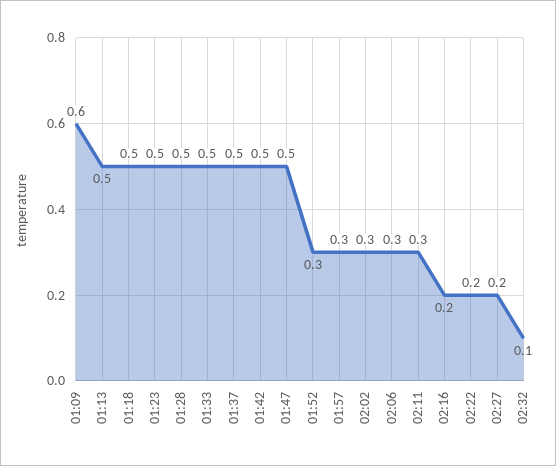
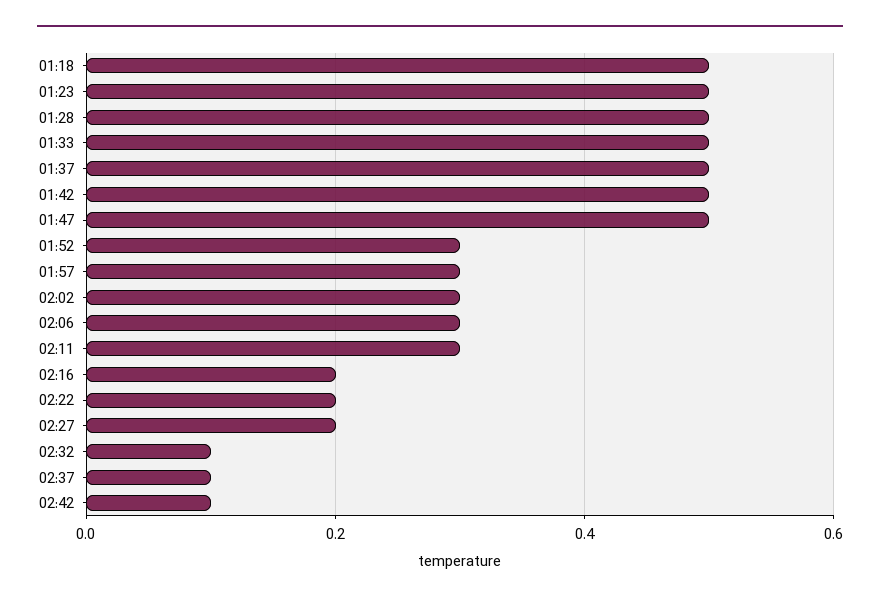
01:09: 0.6 -> none
01:13: 0.5 -> none
02:37: none -> 0.1
02:42: none -> 0.1

